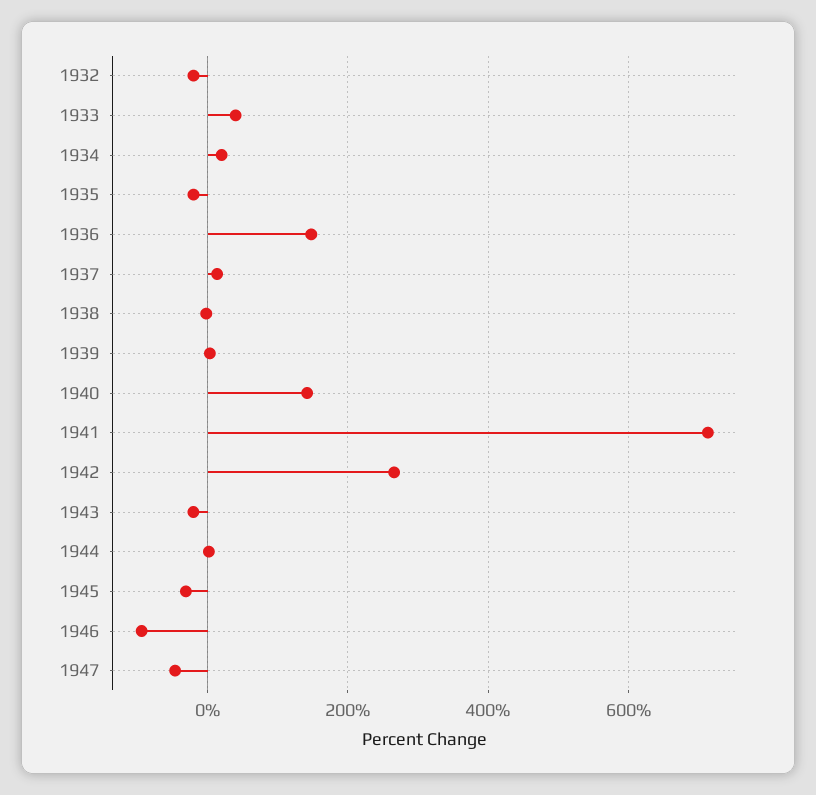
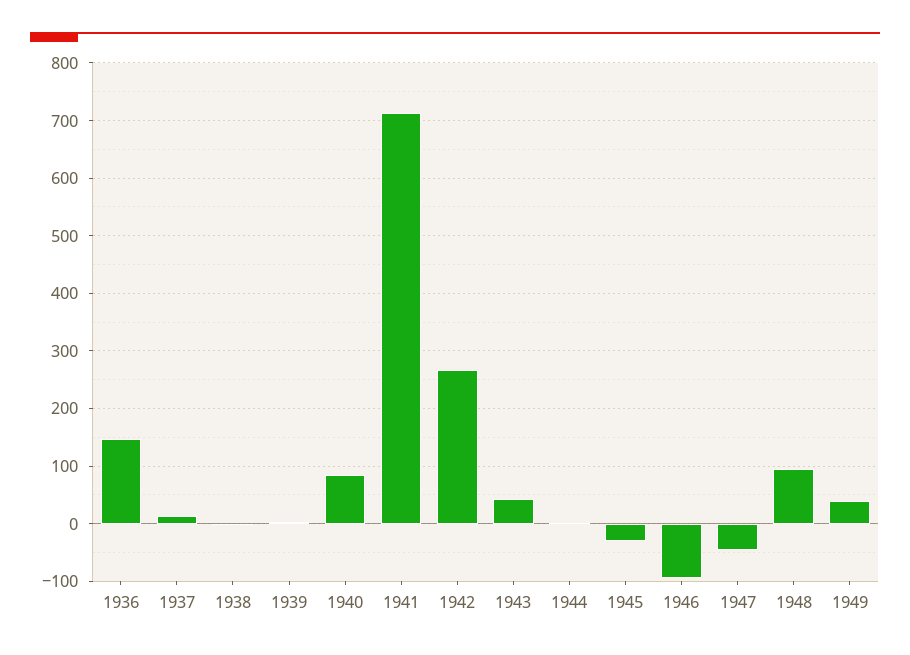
1932: -20 -> none
1933: 40 -> none
1934: 20 -> none
1935: -20 -> none
1940: 140 -> 80
1943: -20 -> 40
1948: none -> 100
1949: none -> 40

